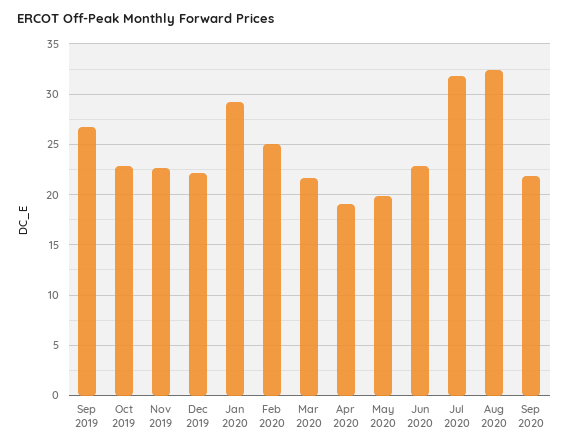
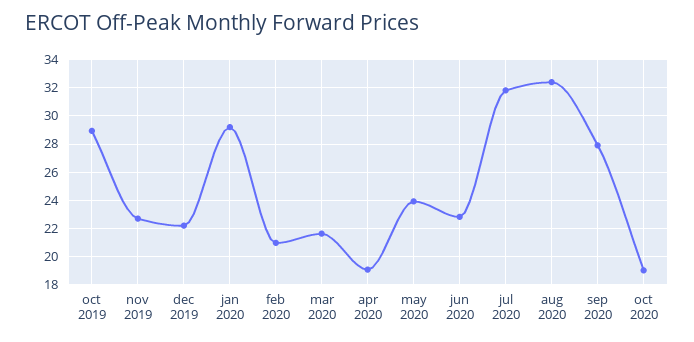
Sep 2019: 27 -> none
Oct 2019: 23 -> 29
Feb 2020: 25 -> 21
May 2020: 20 -> 24
Sep 2020: 22 -> 28
oct 2020: none -> 19

